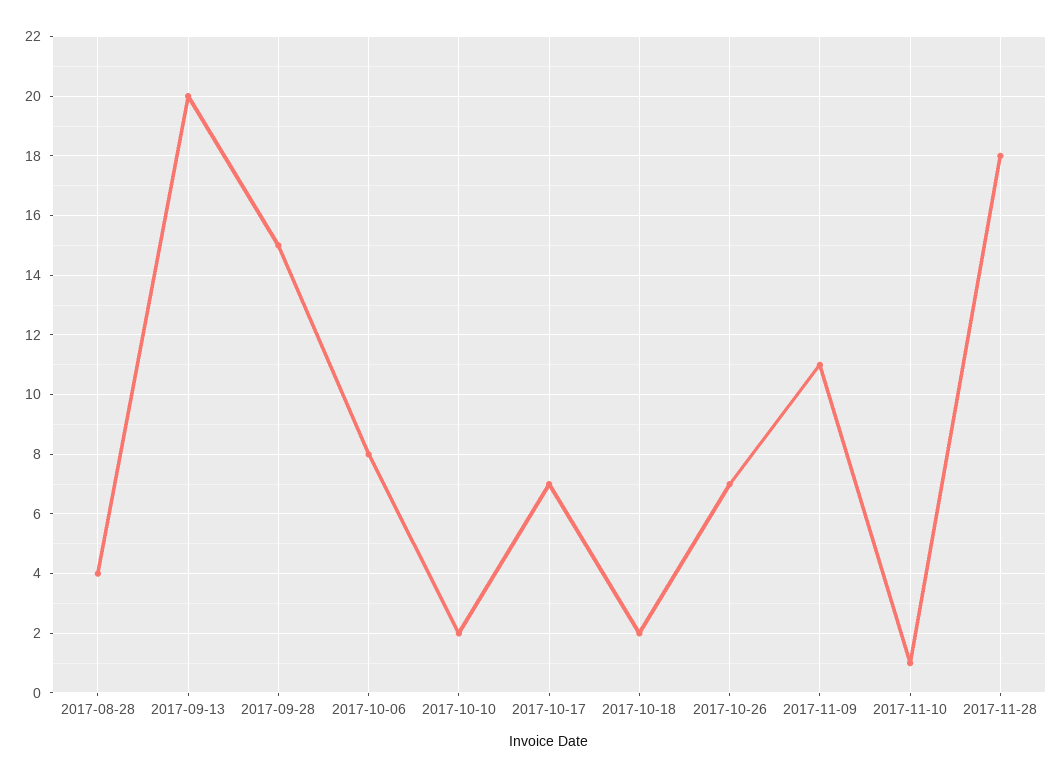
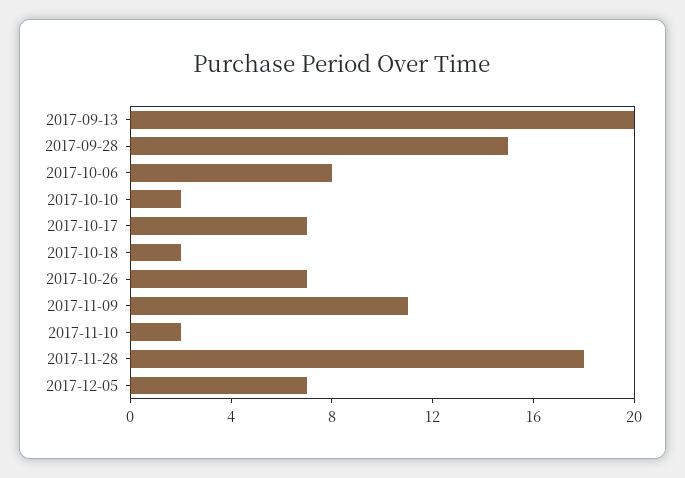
2017-08-28: 4 -> none
2017-11-10: 1 -> 2
2017-12-05: none -> 7

